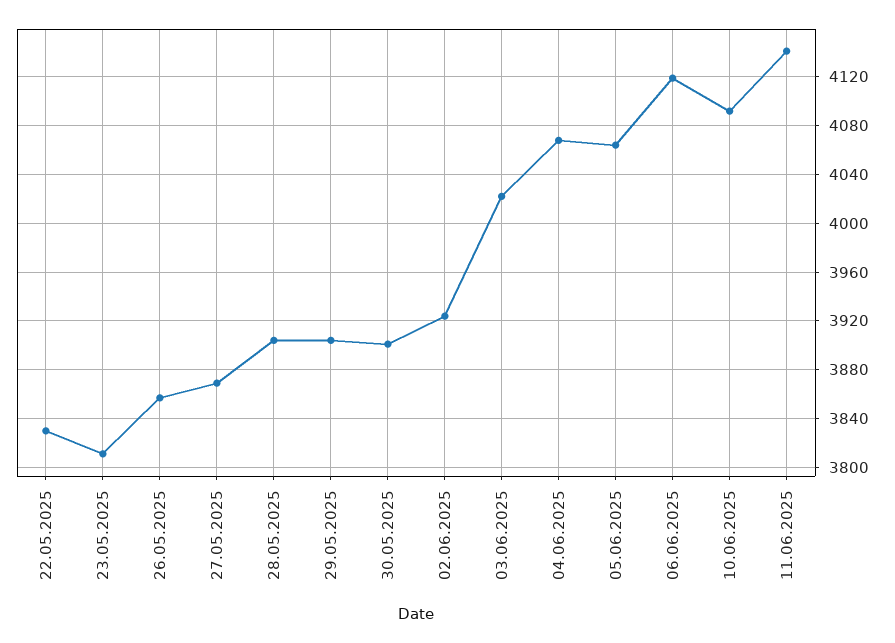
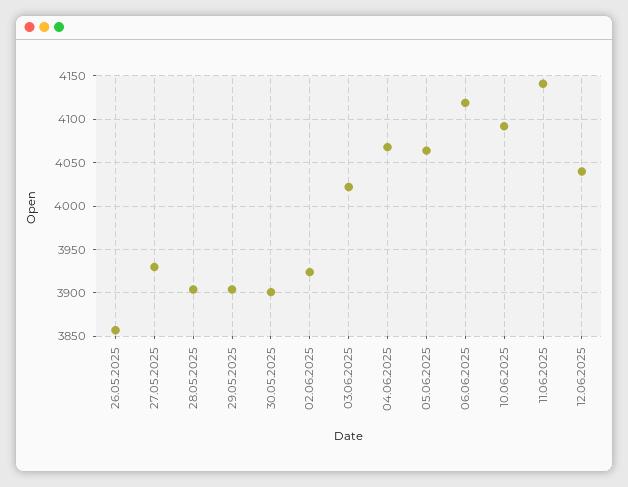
22.05.2025: 3830 -> none
23.05.2025: 3810 -> none
27.05.2025: 3870 -> 3930
12.06.2025: none -> 4040

